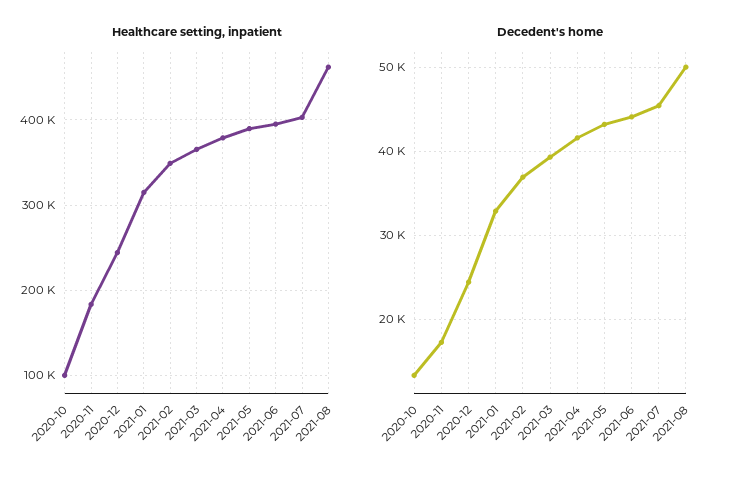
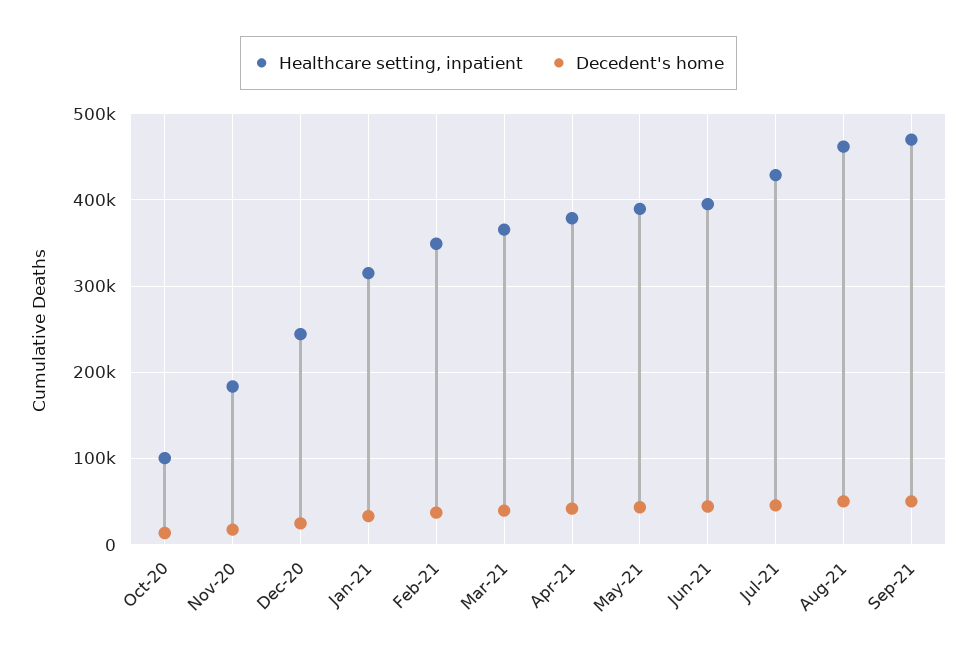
Healthcare setting, inpatient, 2021-07: 400000 -> 430000
Healthcare setting, inpatient, Sep-21: none -> 470000
Decedent's home, Sep-21: none -> 50000

